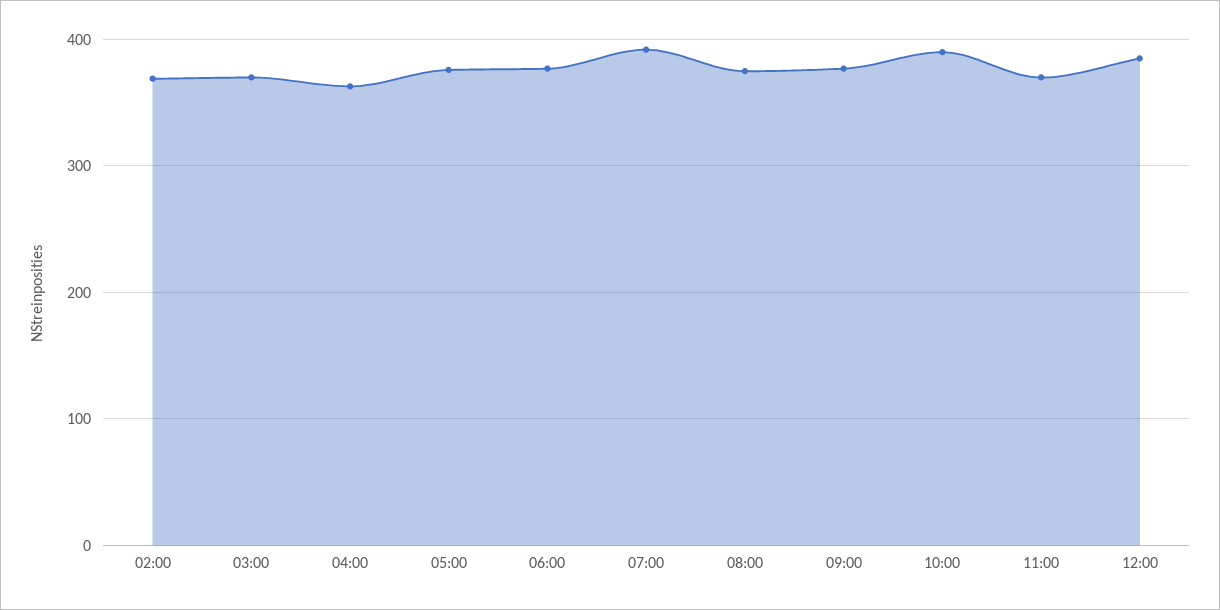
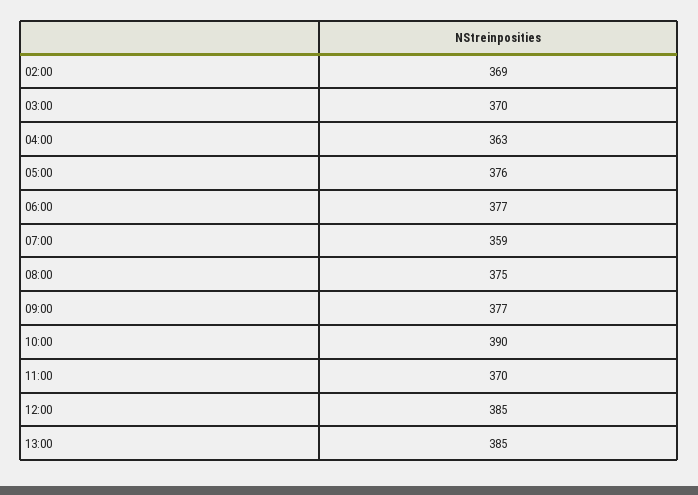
07:00: 390 -> 359
13:00: none -> 385

